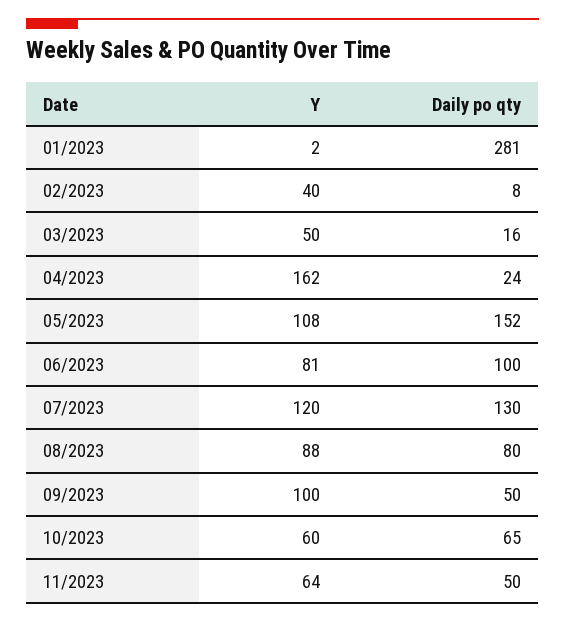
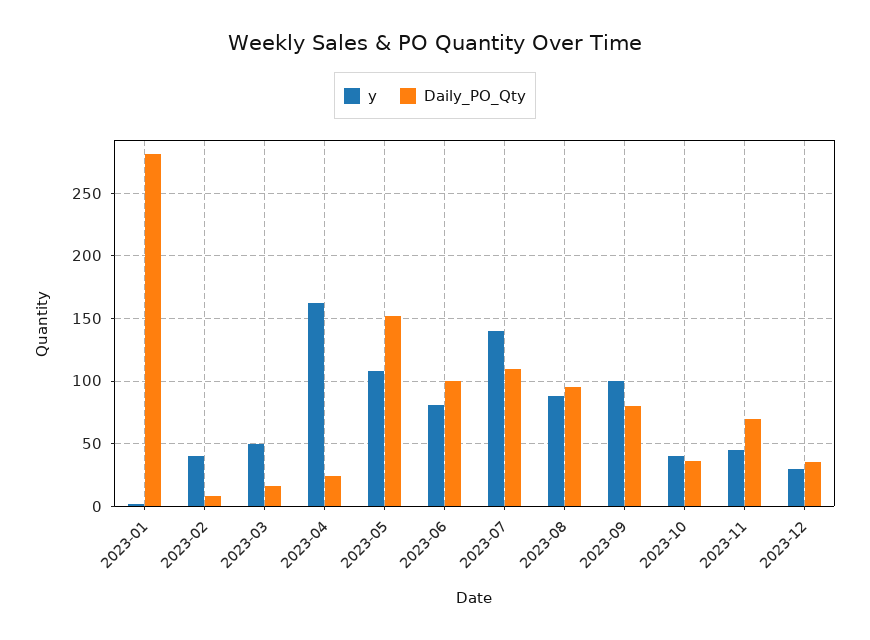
Y, 07/2023: 120 -> 140
Daily po qty, 07/2023: 130 -> 110
Daily po qty, 08/2023: 80 -> 95
Daily po qty, 09/2023: 50 -> 80
Y, 10/2023: 60 -> 40
Daily po qty, 10/2023: 65 -> 35
Y, 11/2023: 64 -> 45
Daily po qty, 11/2023: 50 -> 70
Y, 2023-12: none -> 30
Daily po qty, 2023-12: none -> 35

